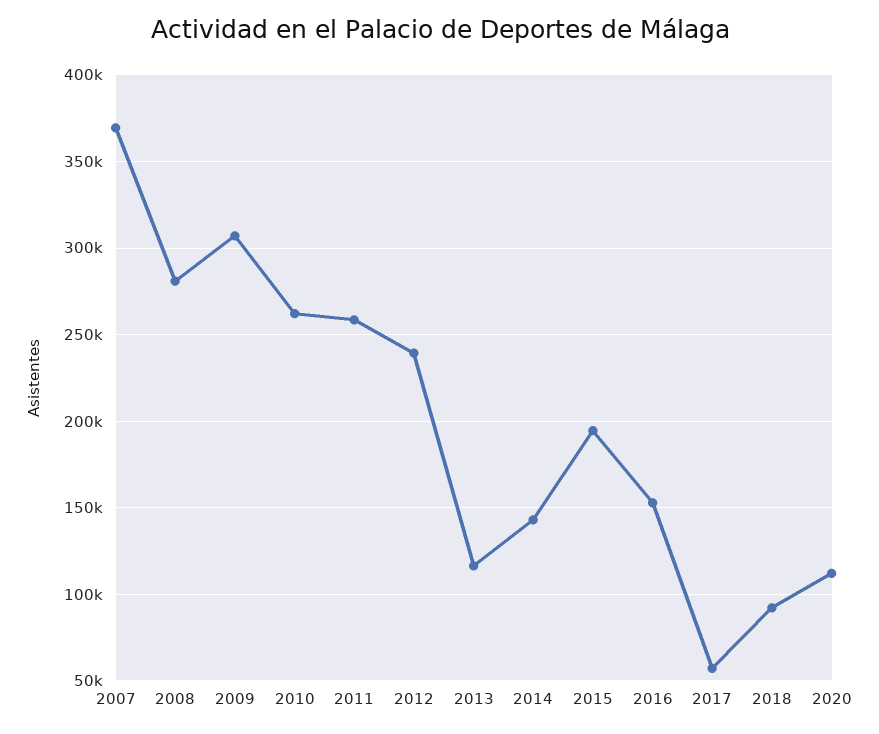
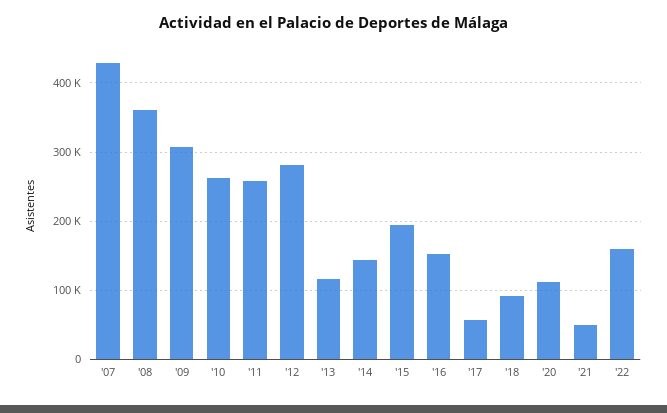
2007: 370000 -> 430000
2008: 280000 -> 360000
2012: 240000 -> 280000
'21: none -> 50000
'22: none -> 160000

